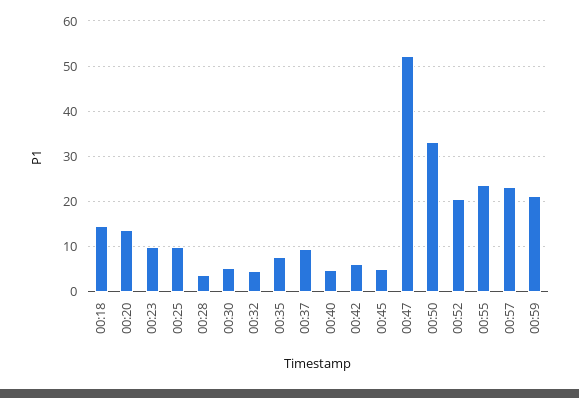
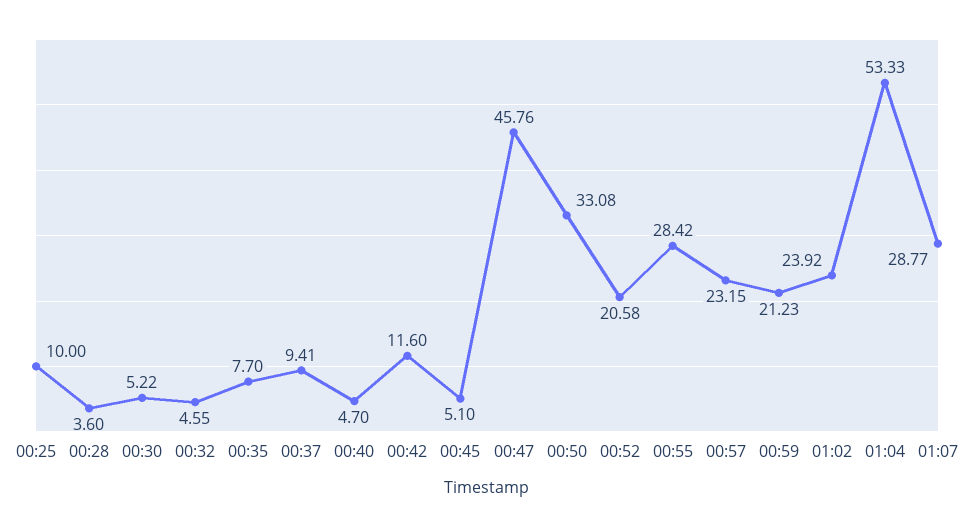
00:18: 14 -> none
00:20: 14 -> none
00:23: 10 -> none
00:42: 6 -> 11.6
00:47: 52 -> 45.76
00:55: 24 -> 28.42
01:02: none -> 23.92
01:04: none -> 53.33
01:07: none -> 28.77

